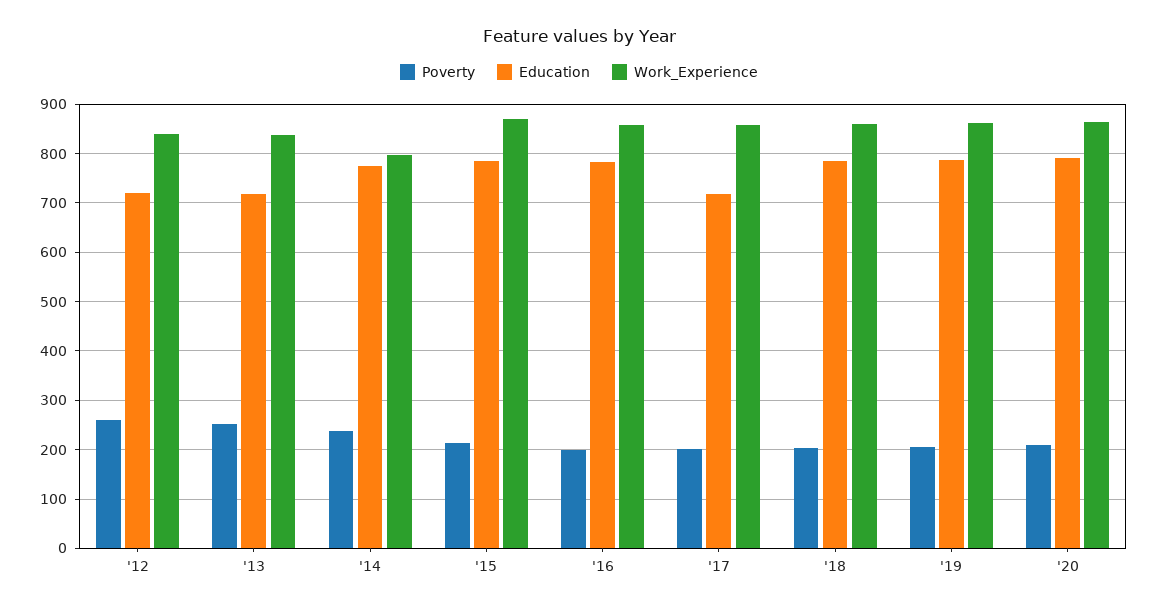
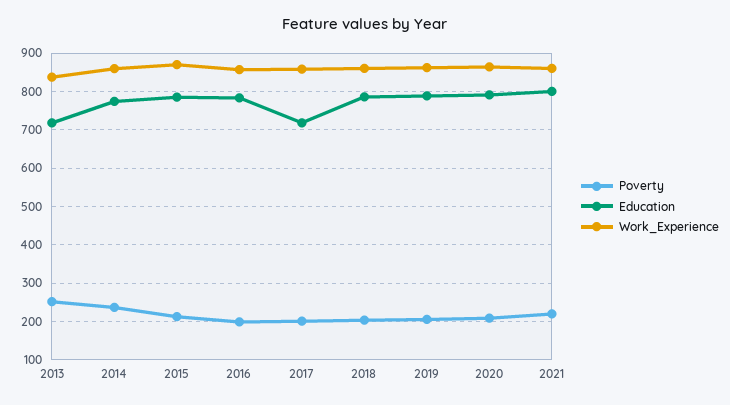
Poverty, '12: 260 -> none
Education, '12: 720 -> none
Work_Experience, '12: 840 -> none
Work_Experience, '14: 800 -> 860
Poverty, 2021: none -> 220
Education, 2021: none -> 800
Work_Experience, 2021: none -> 860

